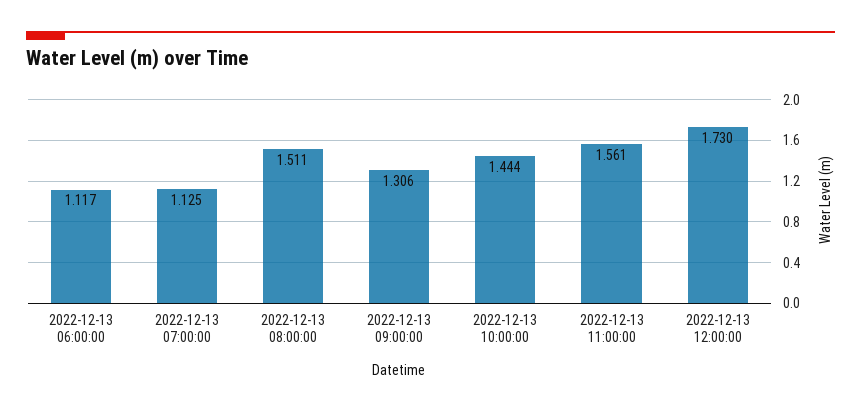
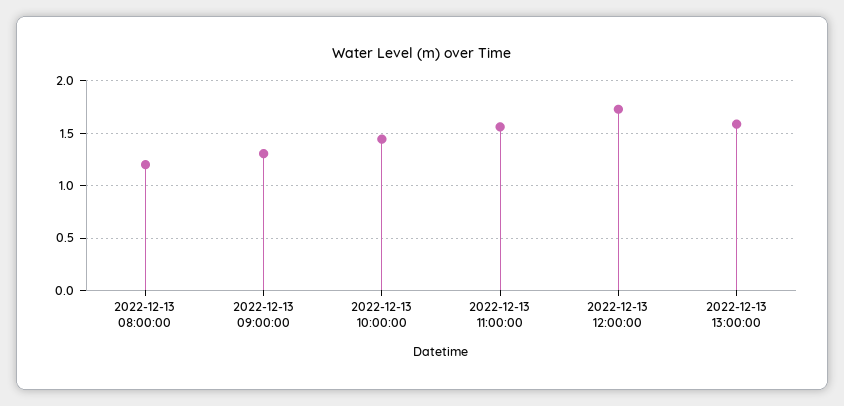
2022-12-13 06:00:00: 1.117 -> none
2022-12-13 07:00:00: 1.125 -> none
2022-12-13 08:00:00: 1.511 -> 1.2
2022-12-13 13:00:00: none -> 1.6

